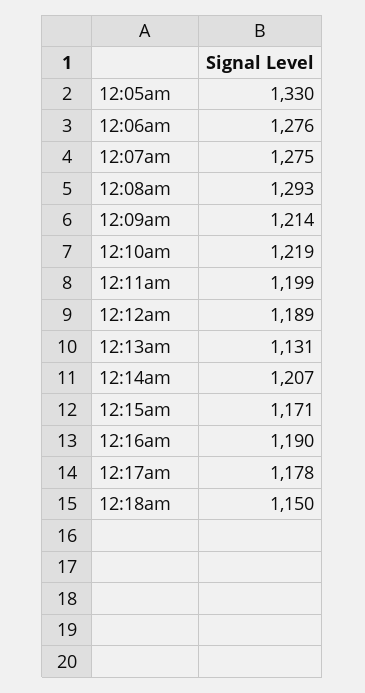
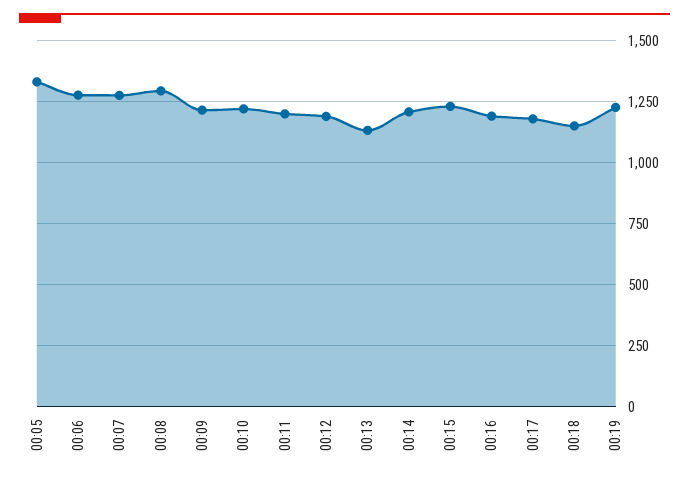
12:15am: 1171 -> 1225
00:19: none -> 1225

